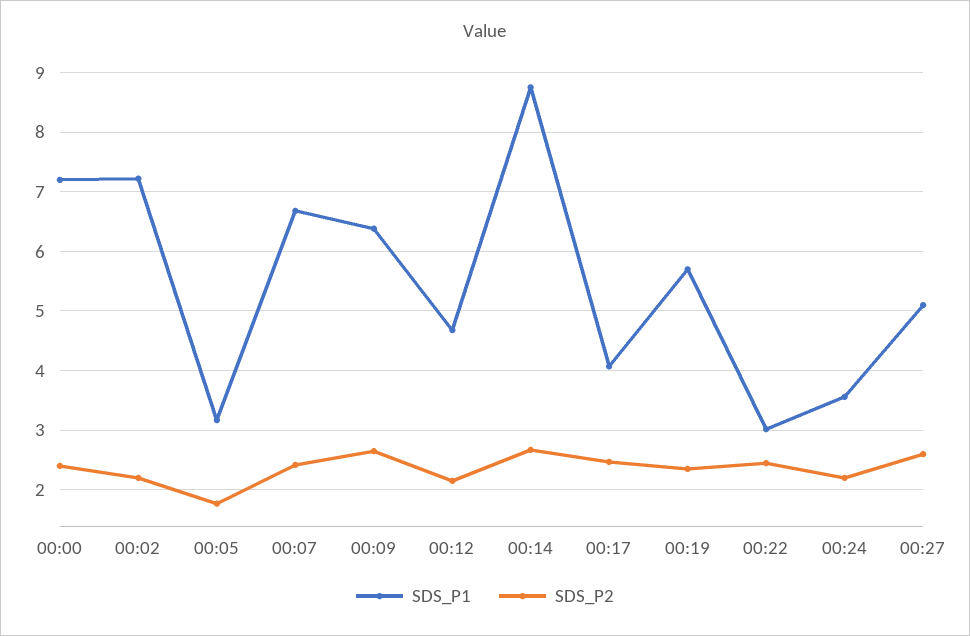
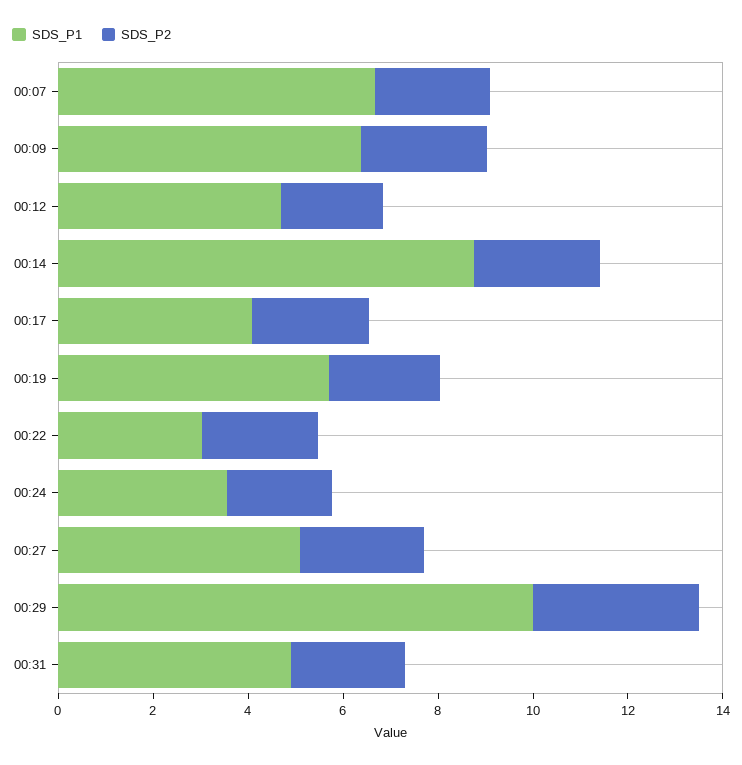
SDS_P1, 00:00: 7.2 -> none
SDS_P2, 00:00: 2.4 -> none
SDS_P1, 00:02: 7.2 -> none
SDS_P2, 00:02: 2.2 -> none
SDS_P1, 00:05: 3.2 -> none
SDS_P2, 00:05: 1.8 -> none
SDS_P1, 00:29: none -> 10
SDS_P2, 00:29: none -> 3.5
SDS_P1, 00:31: none -> 5
SDS_P2, 00:31: none -> 2.5

